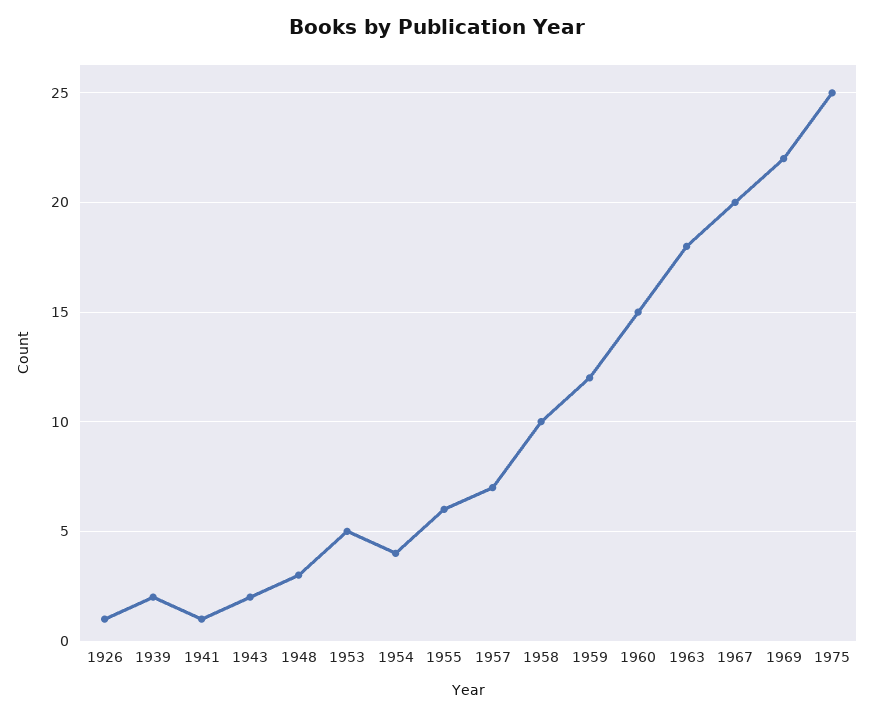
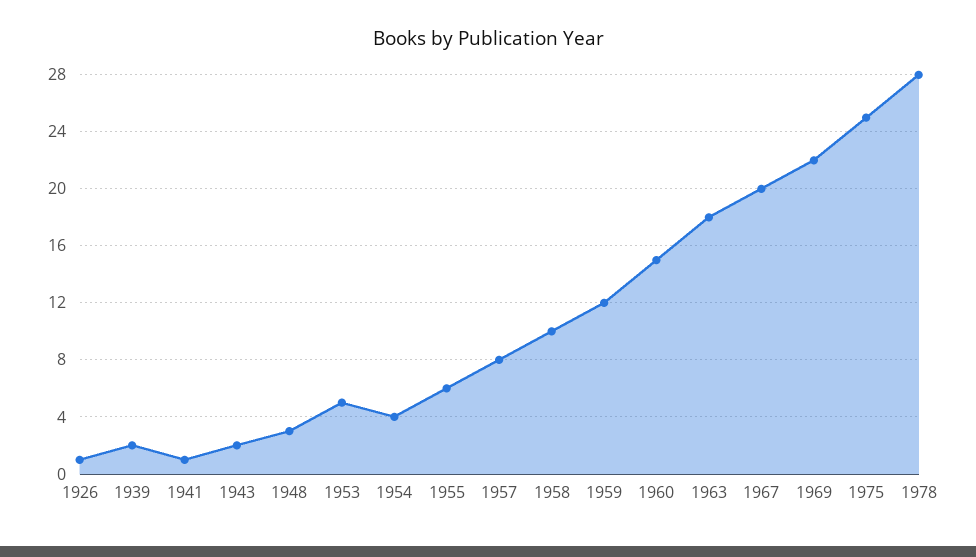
1957: 7 -> 8
1978: none -> 28

